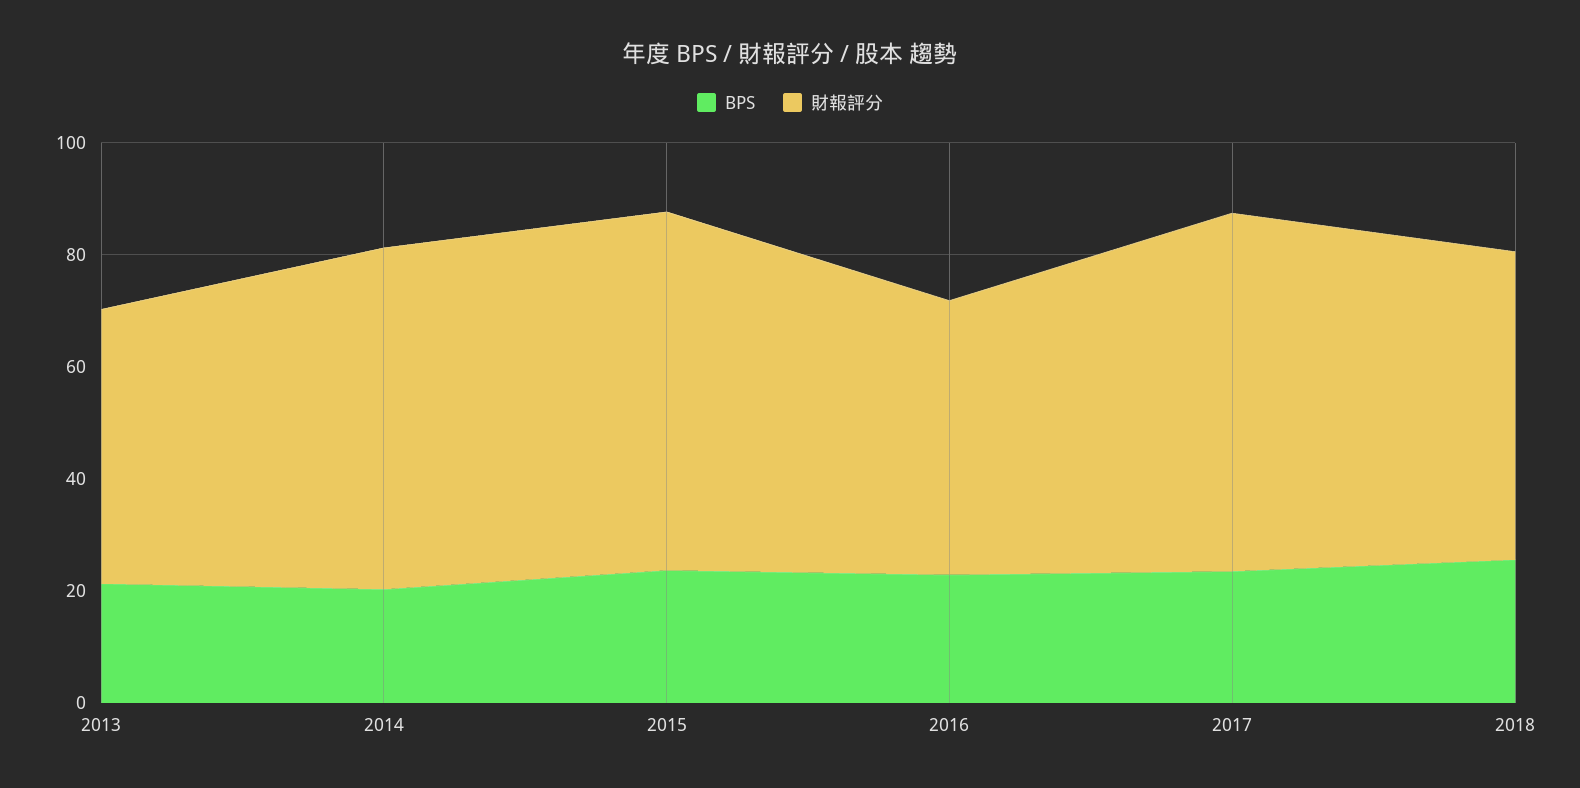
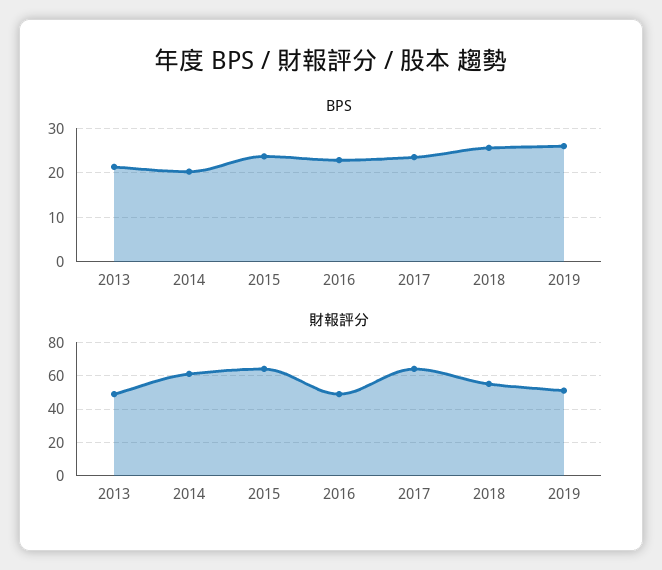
BPS, 2019: none -> 26
財報評分, 2019: none -> 50

